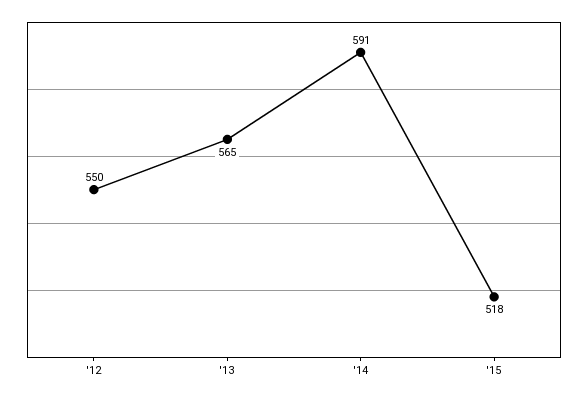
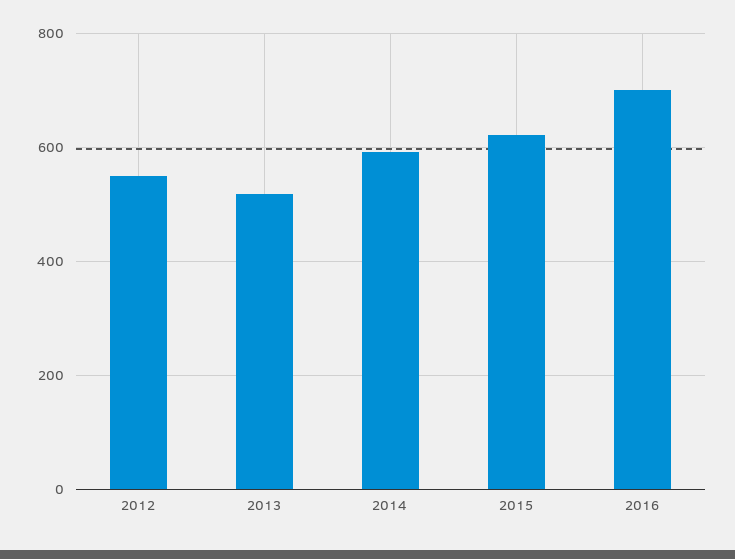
'13: 565 -> 520
'15: 518 -> 620
2016: none -> 700

